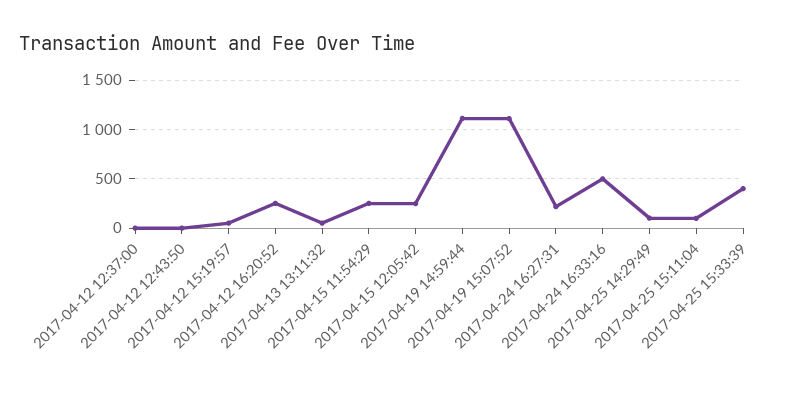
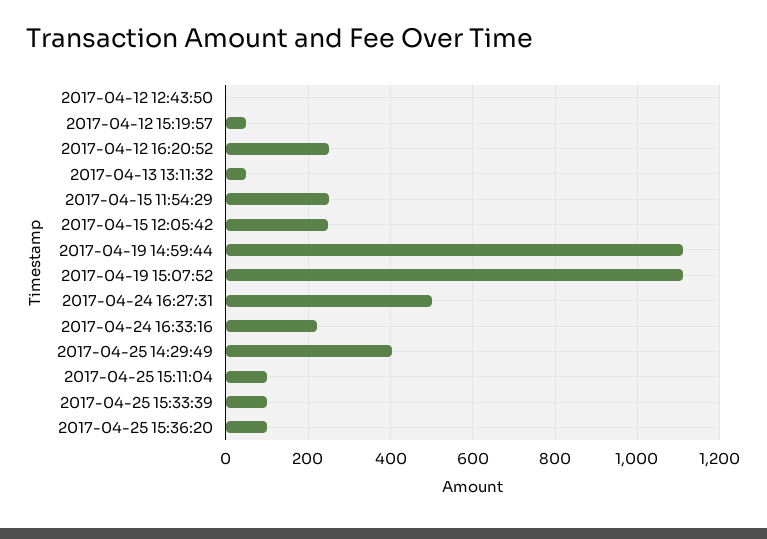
2017-04-12 12:37:00: 0 -> none
2017-04-24 16:27:31: 200 -> 500
2017-04-24 16:33:16: 500 -> 220
2017-04-25 14:29:49: 100 -> 400
2017-04-25 15:33:39: 400 -> 100
2017-04-25 15:36:20: none -> 100

